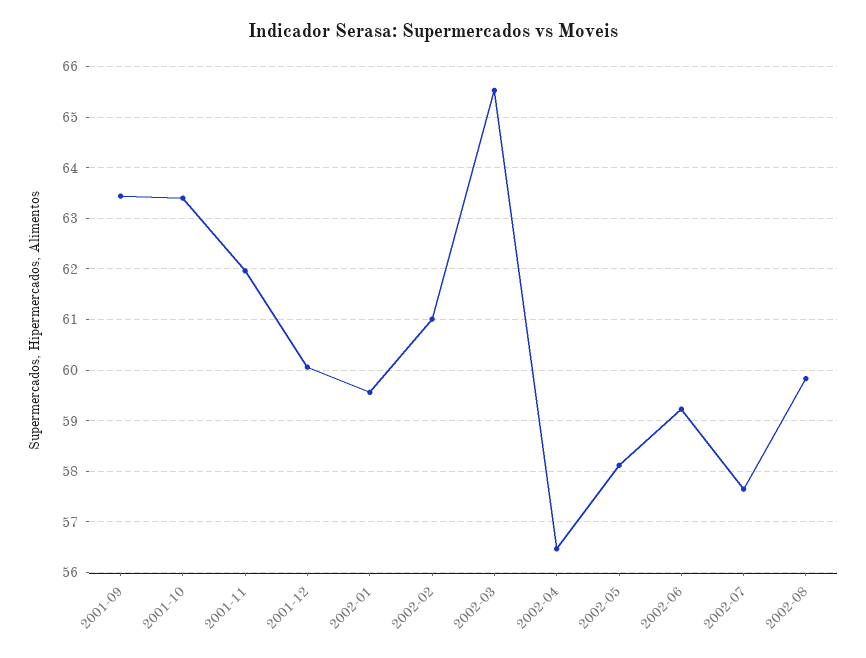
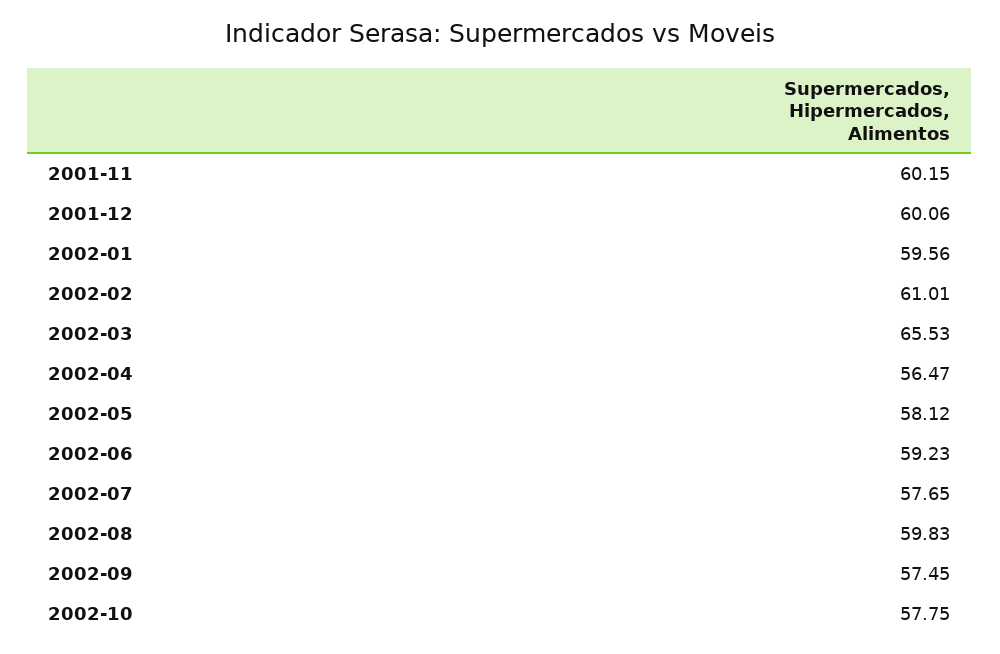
2001-09: 63.4 -> none
2001-10: 63.4 -> none
2001-11: 62 -> 60.15
2002-09: none -> 57.45
2002-10: none -> 57.75

